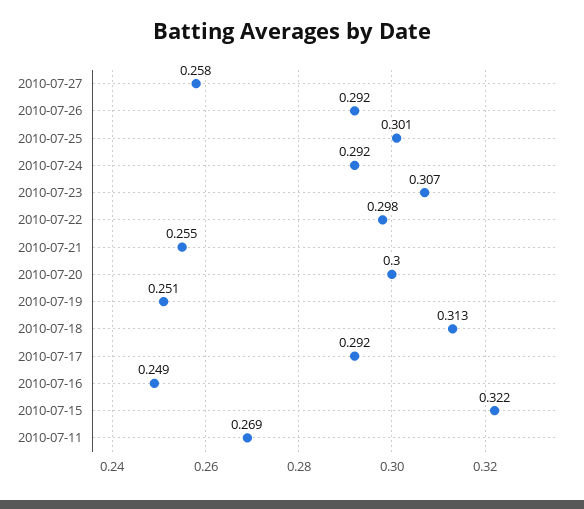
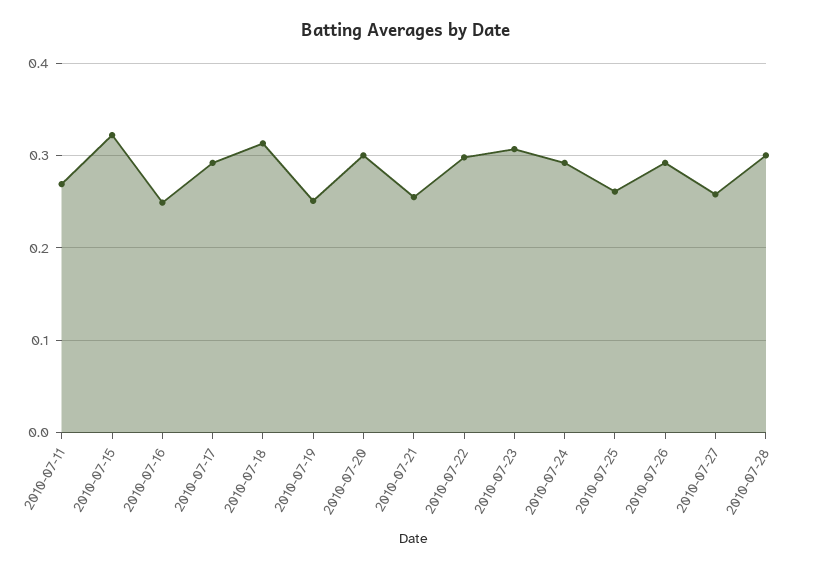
2010-07-25: 0.301 -> 0.26
2010-07-28: none -> 0.3

